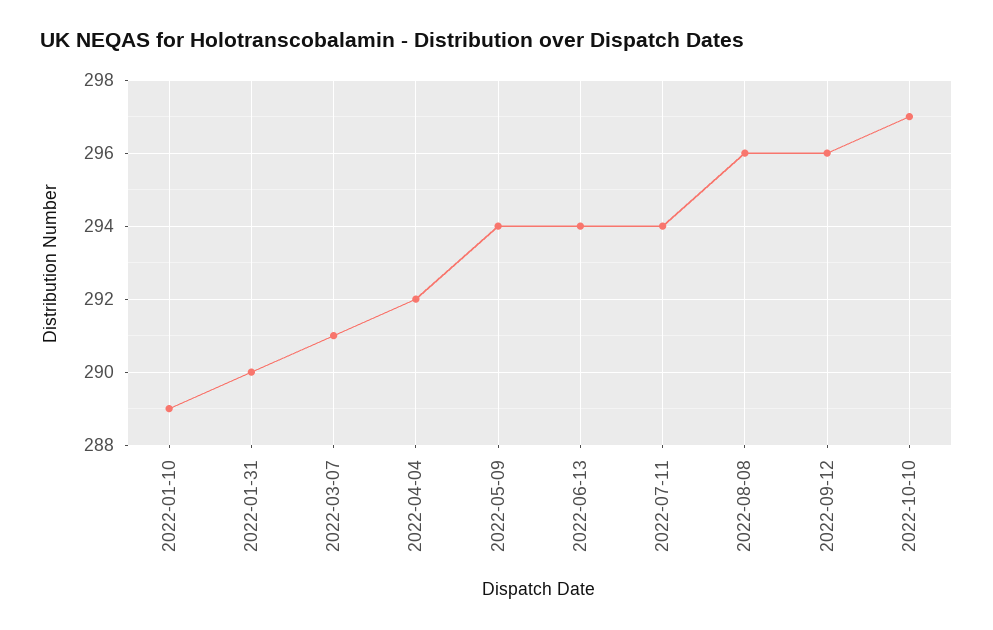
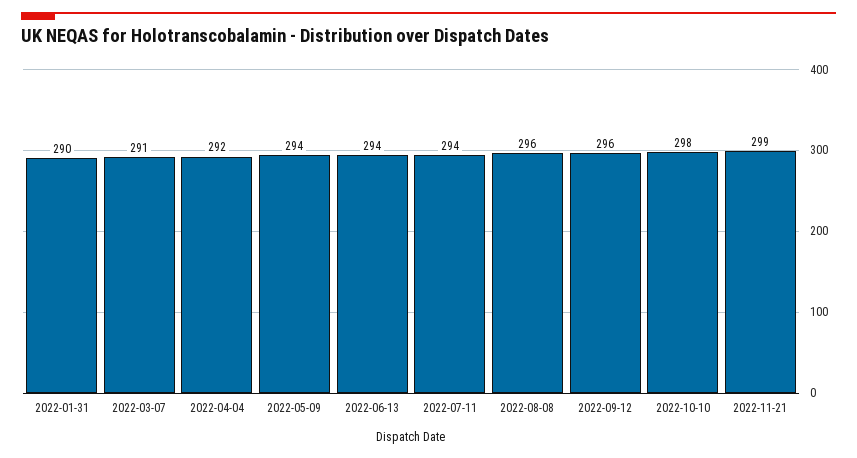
2022-01-10: 289 -> none
2022-10-10: 297 -> 298
2022-11-21: none -> 299

